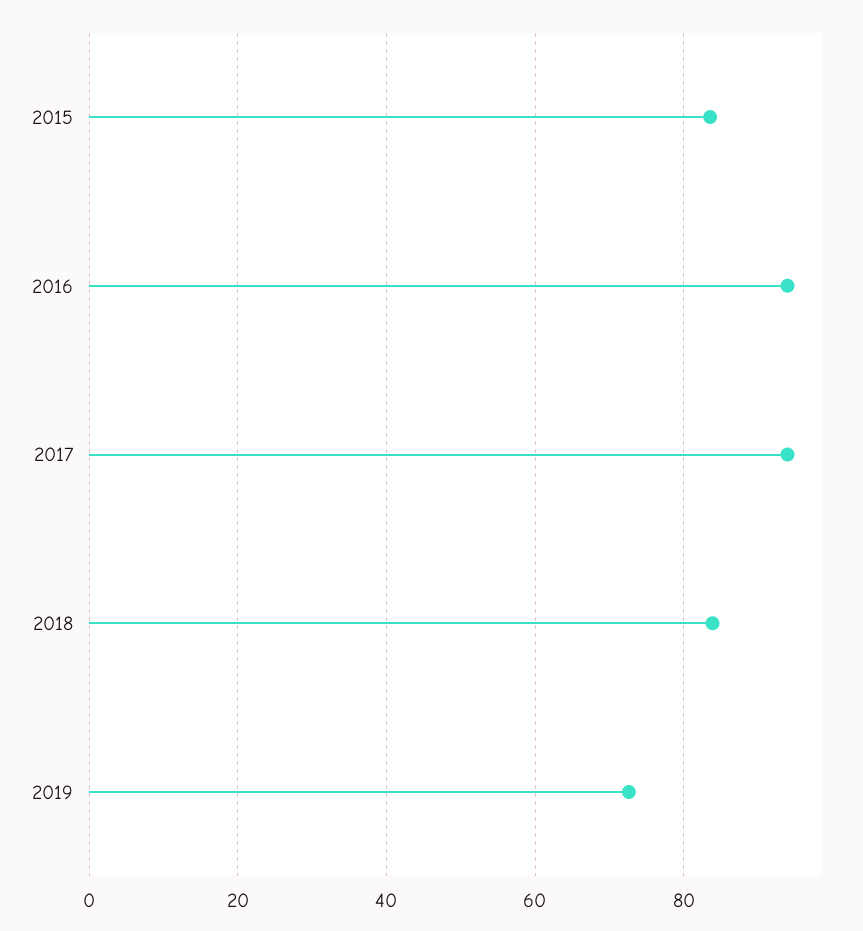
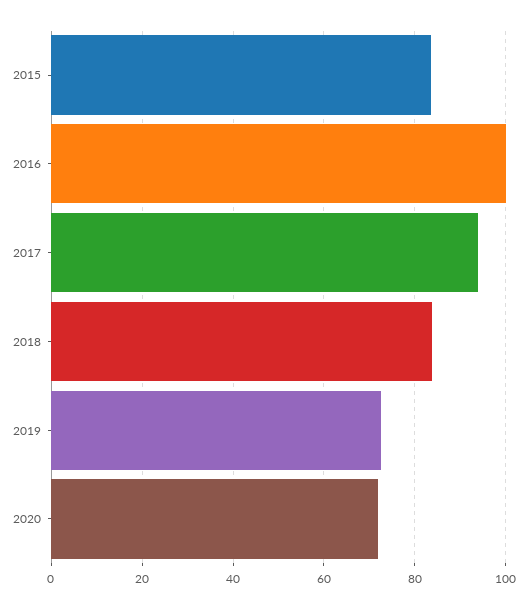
2016: 94 -> 100
2020: none -> 72

